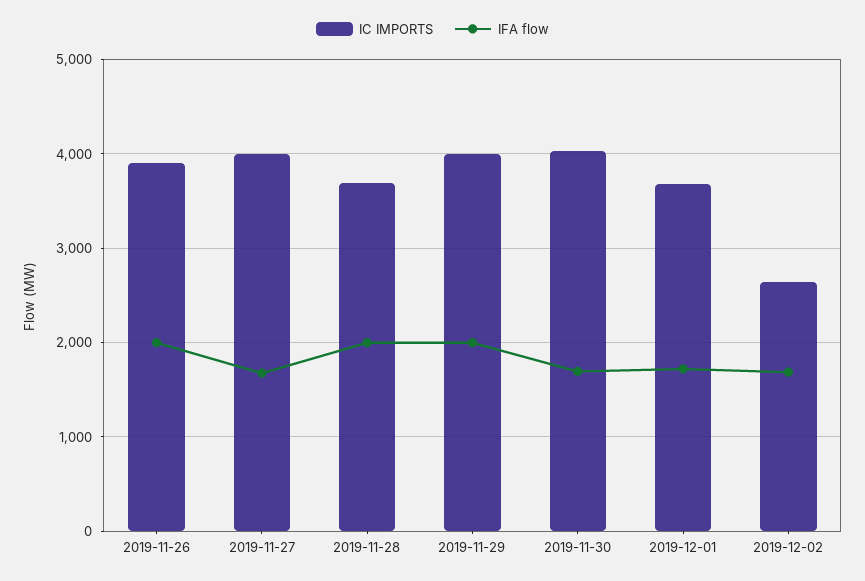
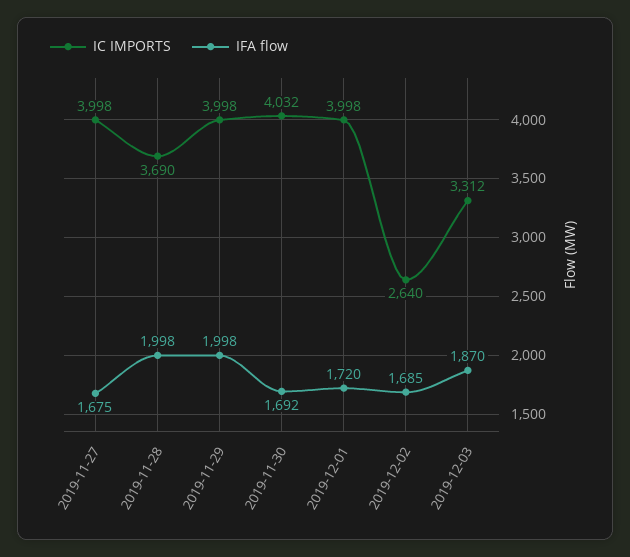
IC IMPORTS, 2019-11-26: 3900 -> none
IFA flow, 2019-11-26: 2000 -> none
IC IMPORTS, 2019-12-01: 3700 -> 3998
IC IMPORTS, 2019-12-03: none -> 3312
IFA flow, 2019-12-03: none -> 1870

